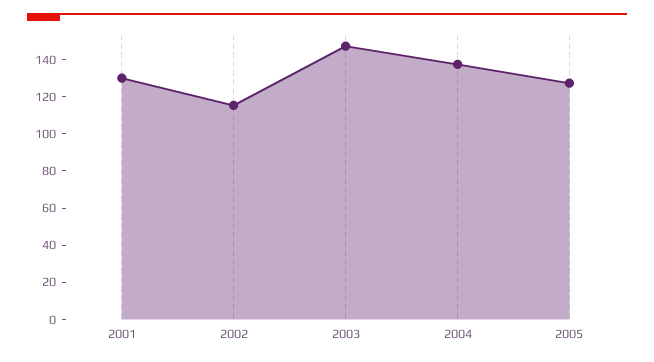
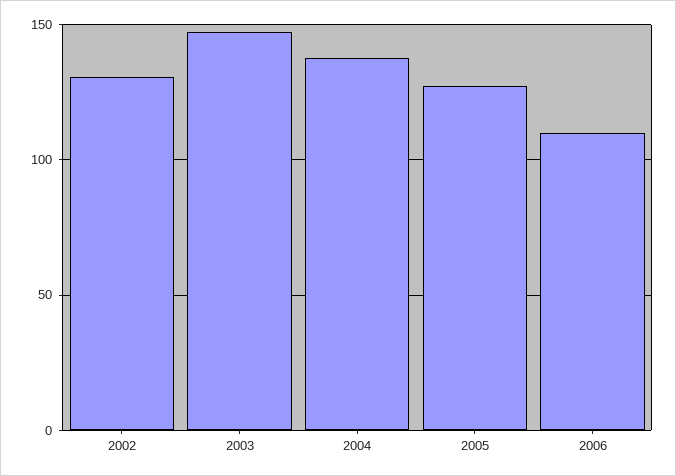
2001: 130 -> none
2002: 115 -> 130
2006: none -> 110

